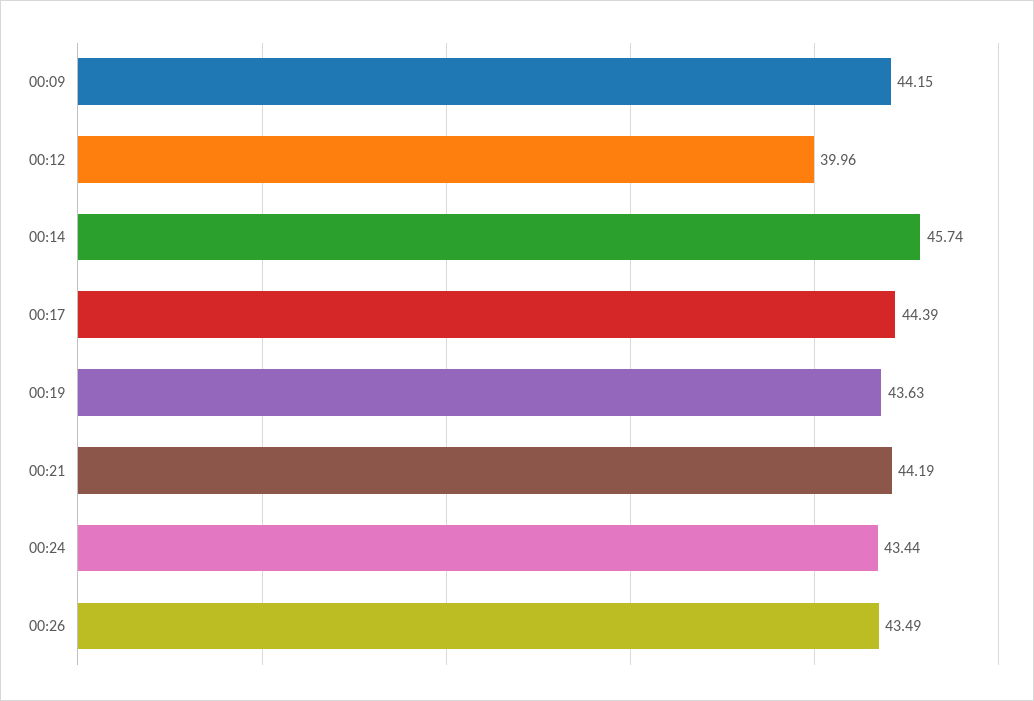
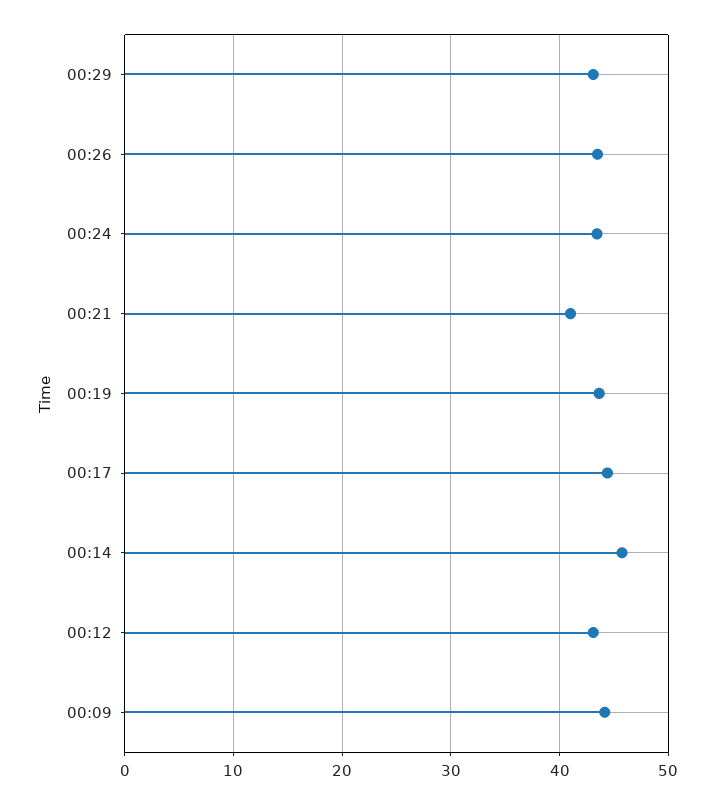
00:12: 39.96 -> 43
00:21: 44.19 -> 41
00:29: none -> 43

